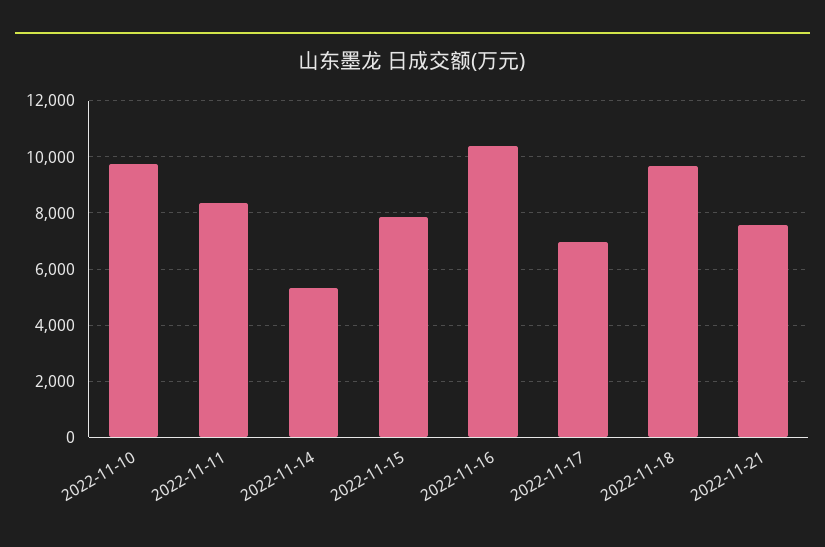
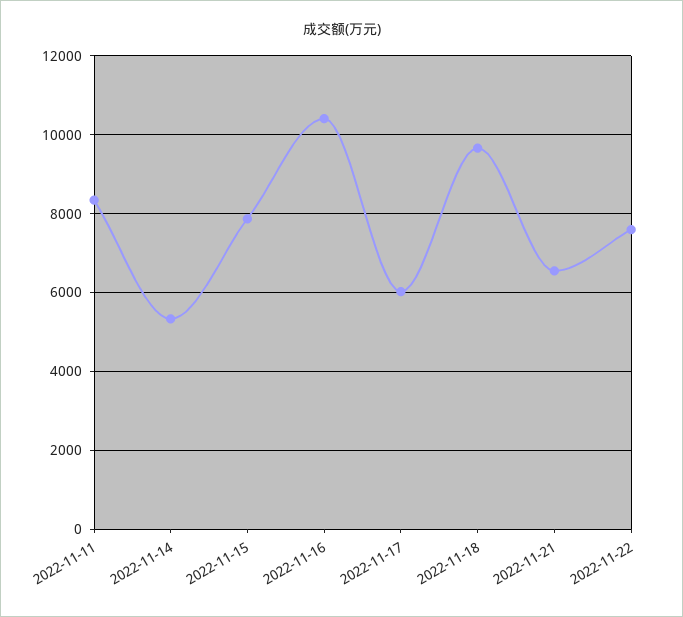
2022-11-10: 9750 -> none
2022-11-17: 7000 -> 6000
2022-11-21: 7500 -> 6600
2022-11-22: none -> 7600

